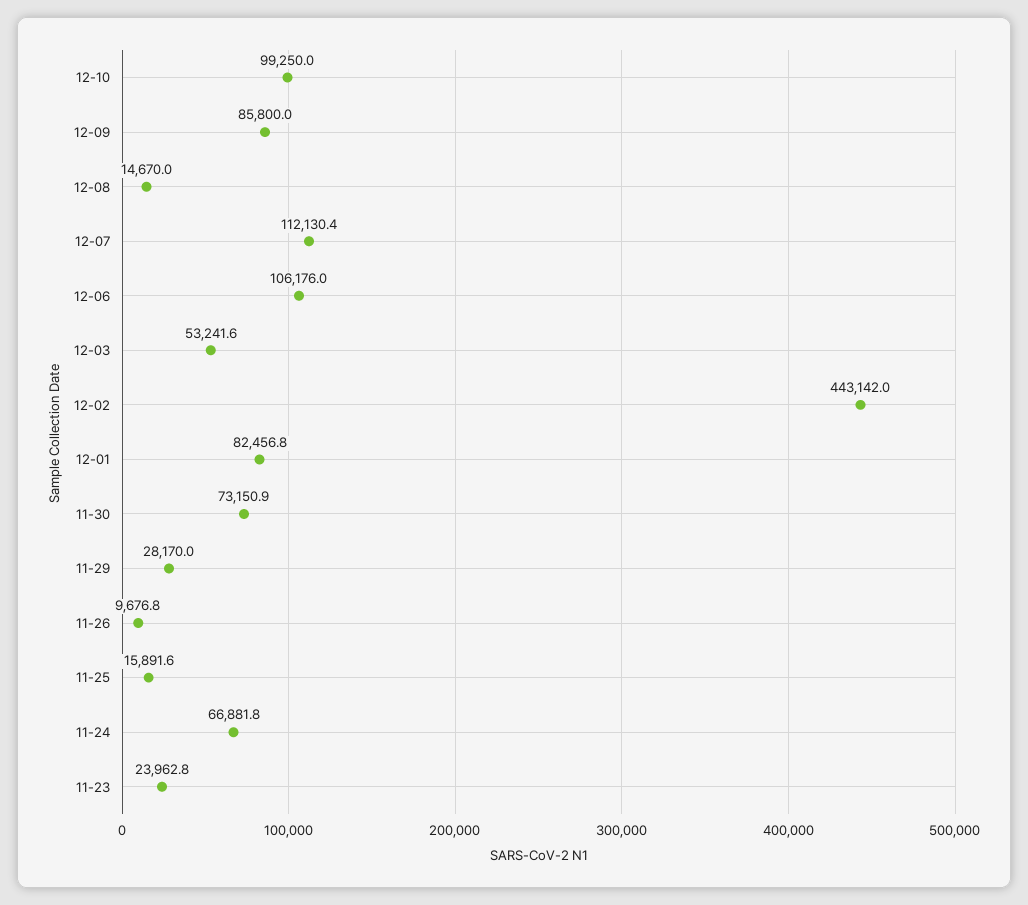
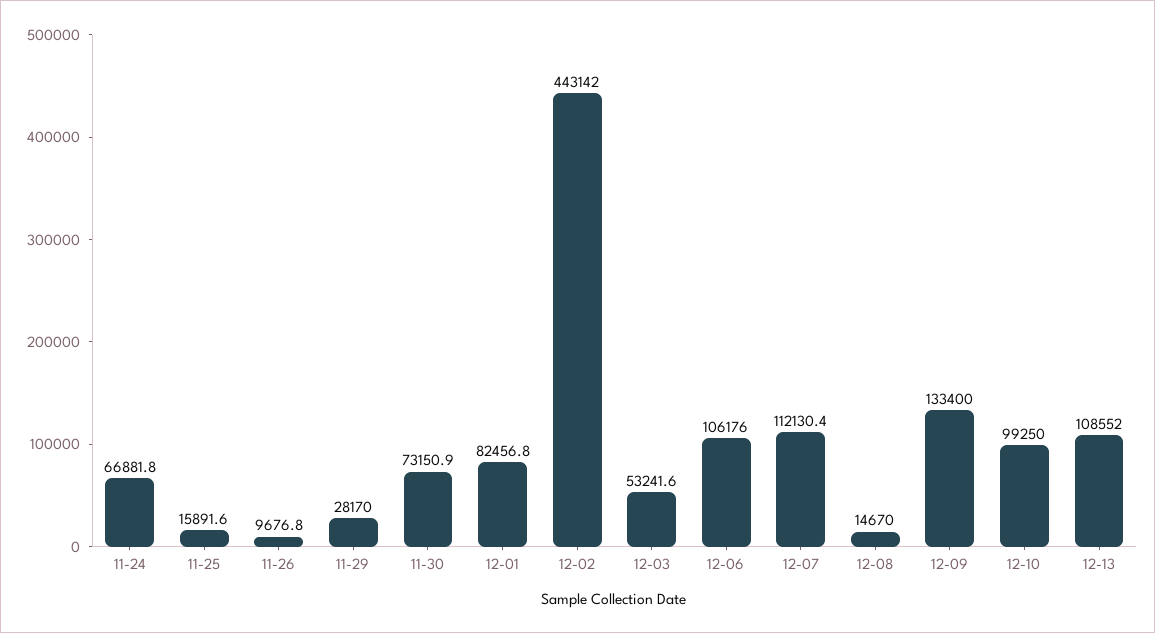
12-09: 85800 -> 133400
11-23: 23962.8 -> none
12-13: none -> 108552

